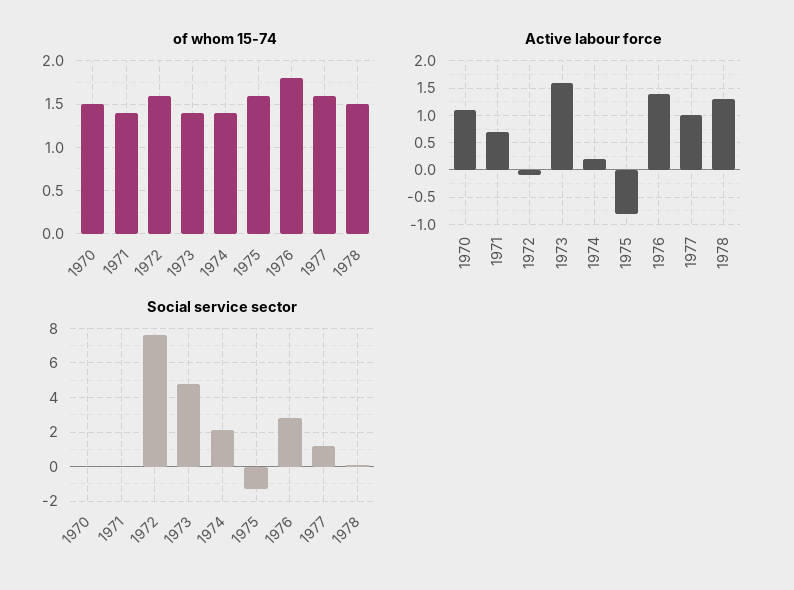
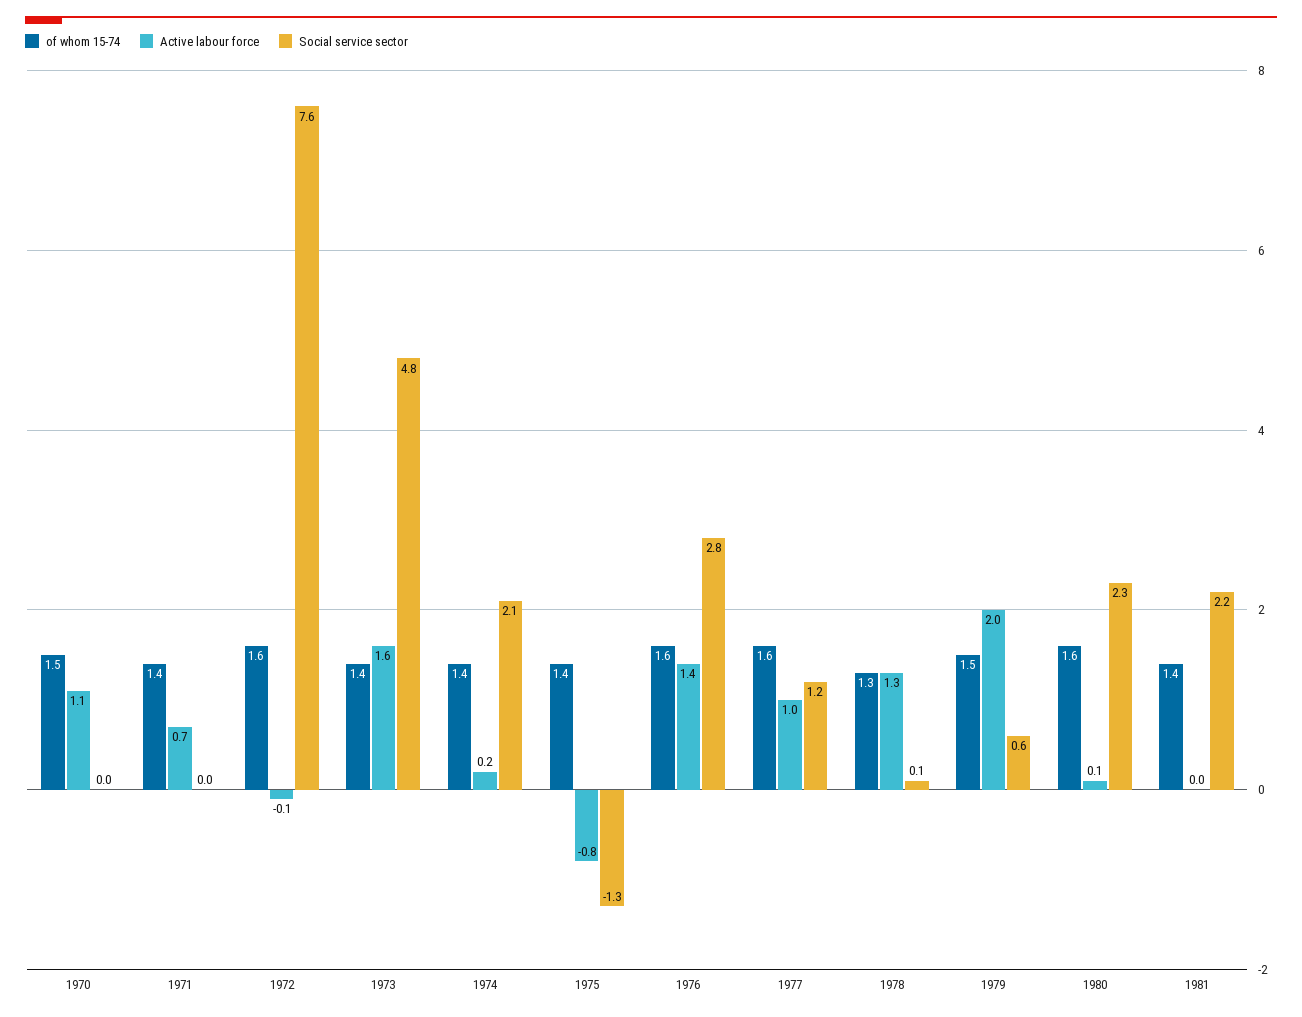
of whom 15-74, 1975: 1.6 -> 1.4
of whom 15-74, 1976: 1.8 -> 1.6
of whom 15-74, 1978: 1.5 -> 1.3
of whom 15-74, 1979: none -> 1.5
Active labour force, 1979: none -> 2
Social service sector, 1979: none -> 0.6
of whom 15-74, 1980: none -> 1.6
Active labour force, 1980: none -> 0.1
Social service sector, 1980: none -> 2.3
of whom 15-74, 1981: none -> 1.4
Active labour force, 1981: none -> 0
Social service sector, 1981: none -> 2.2

